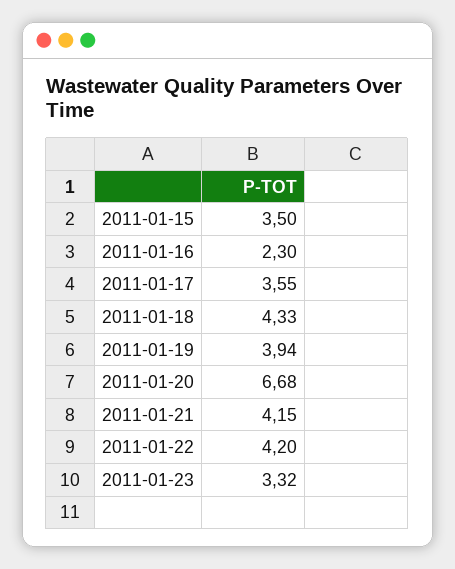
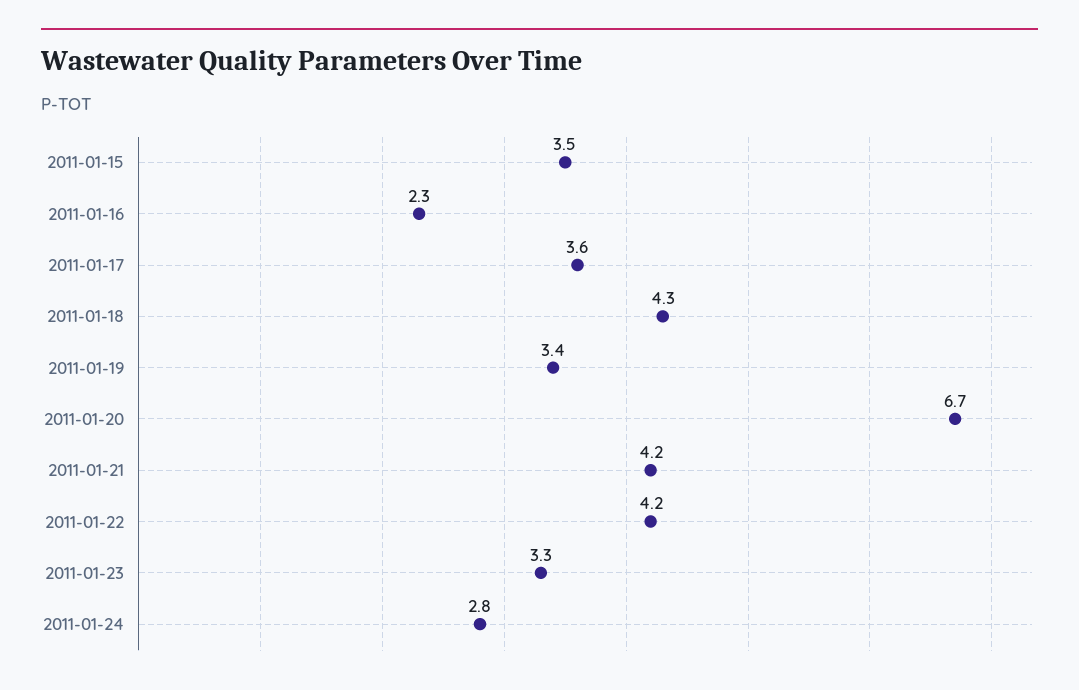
2011-01-19: 3.94 -> 3.4
2011-01-24: none -> 2.8

